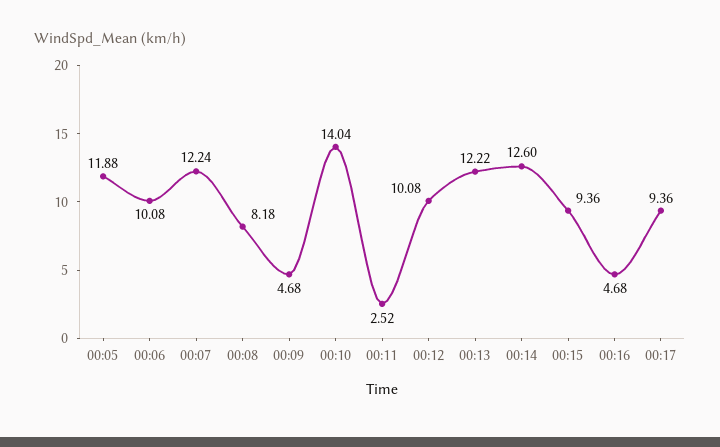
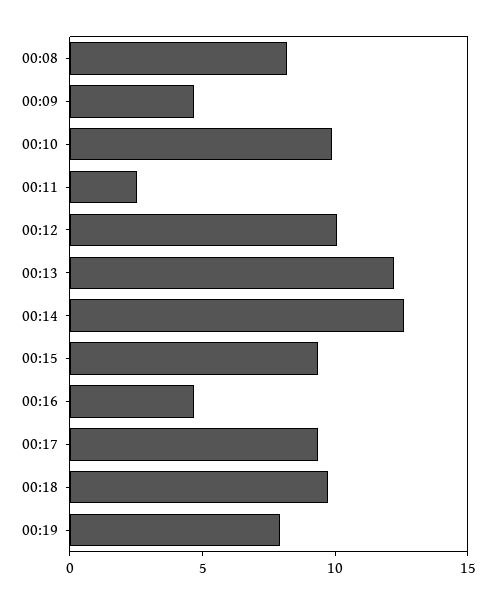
00:05: 11.88 -> none
00:06: 10.08 -> none
00:07: 12.24 -> none
00:10: 14.04 -> 10
00:18: none -> 10
00:19: none -> 8

